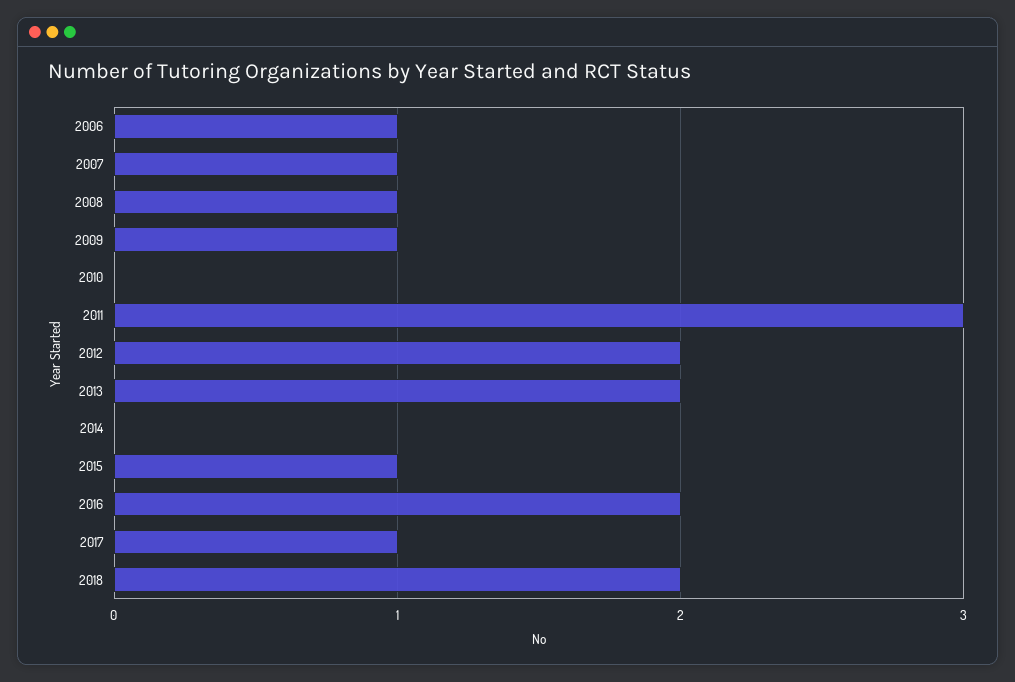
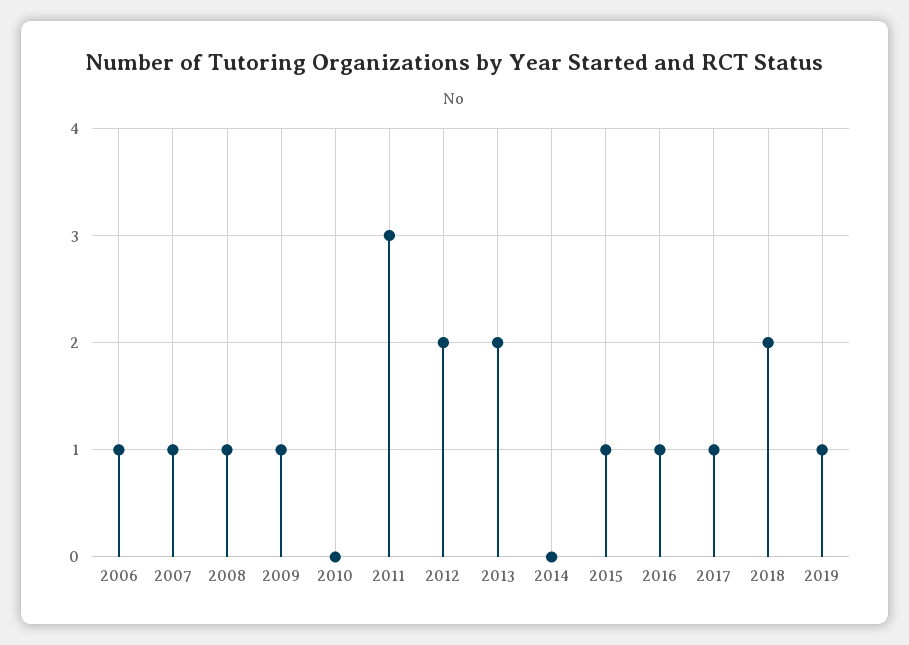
2016: 2 -> 1
2019: none -> 1

